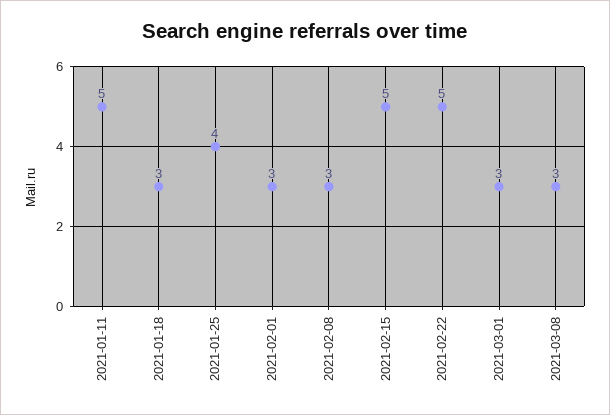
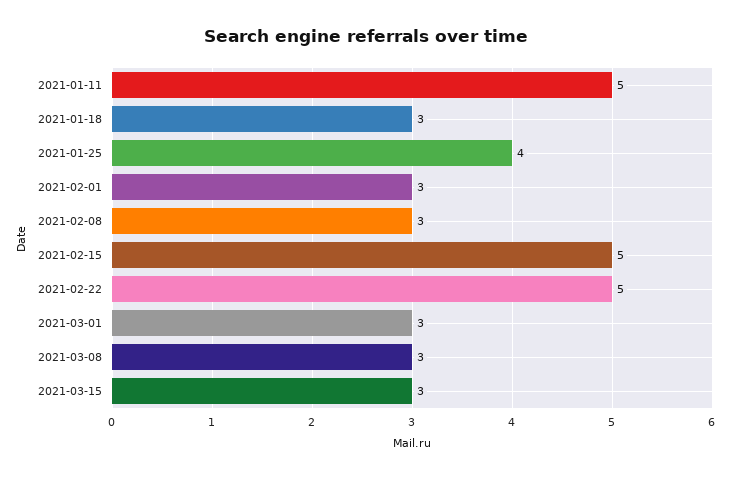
2021-03-15: none -> 3

